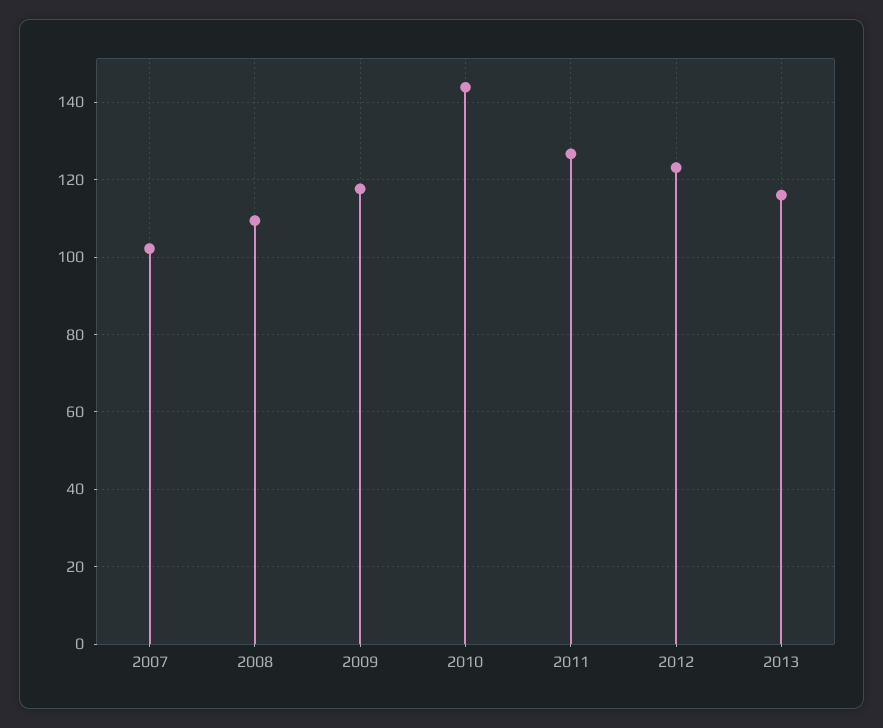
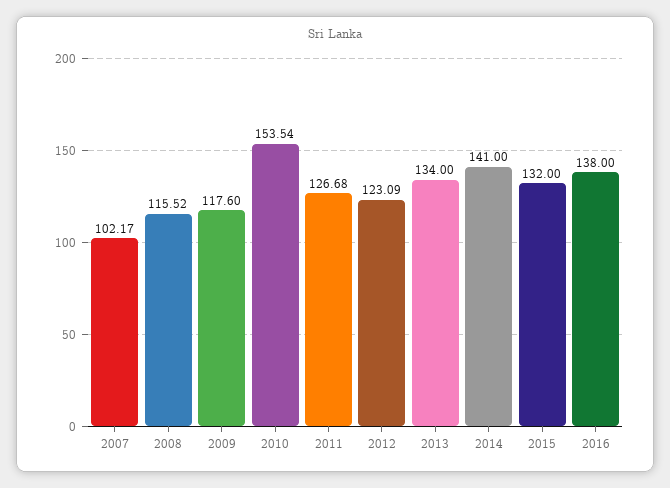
2008: 110 -> 115.52
2010: 144 -> 153.54
2013: 116 -> 134
2014: none -> 141
2015: none -> 132
2016: none -> 138

